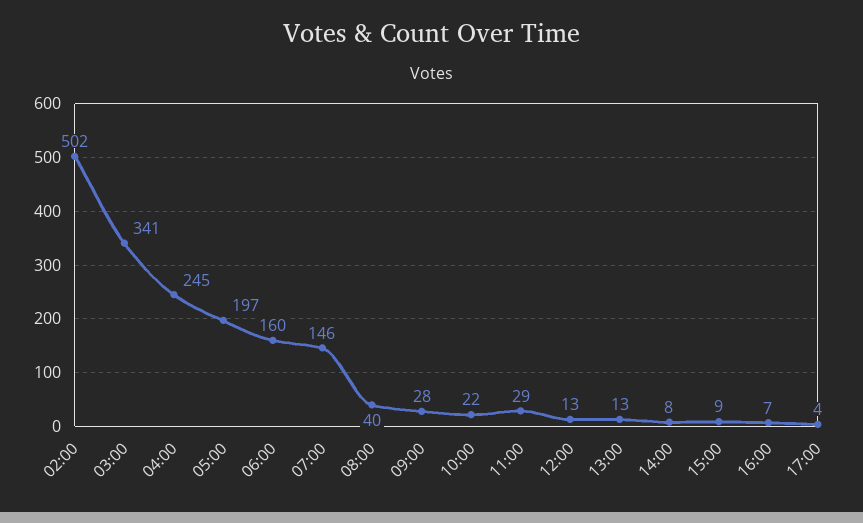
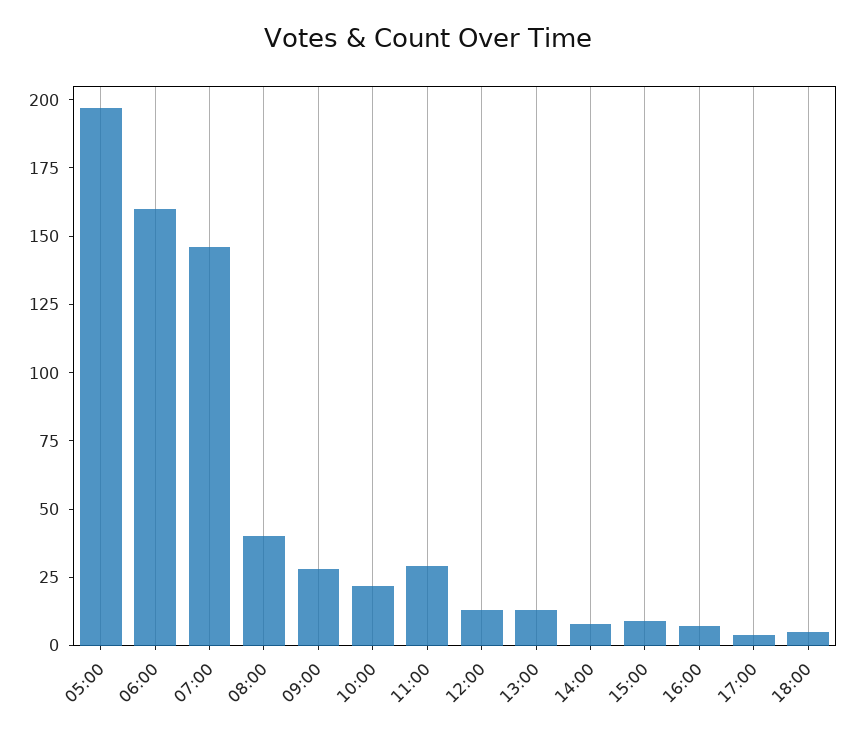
02:00: 502 -> none
03:00: 341 -> none
04:00: 245 -> none
18:00: none -> 5

